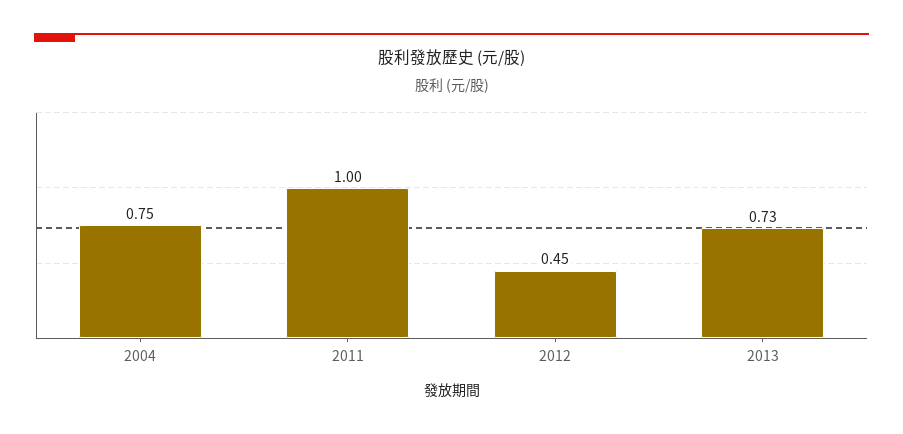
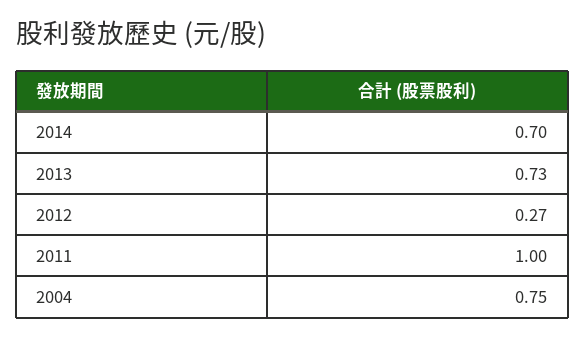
2012: 0.45 -> 0.27
2014: none -> 0.7

